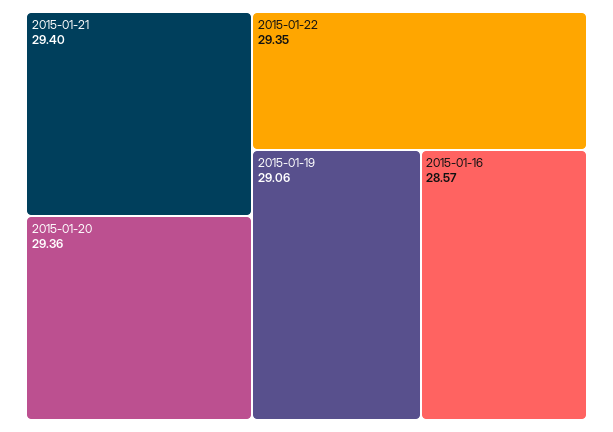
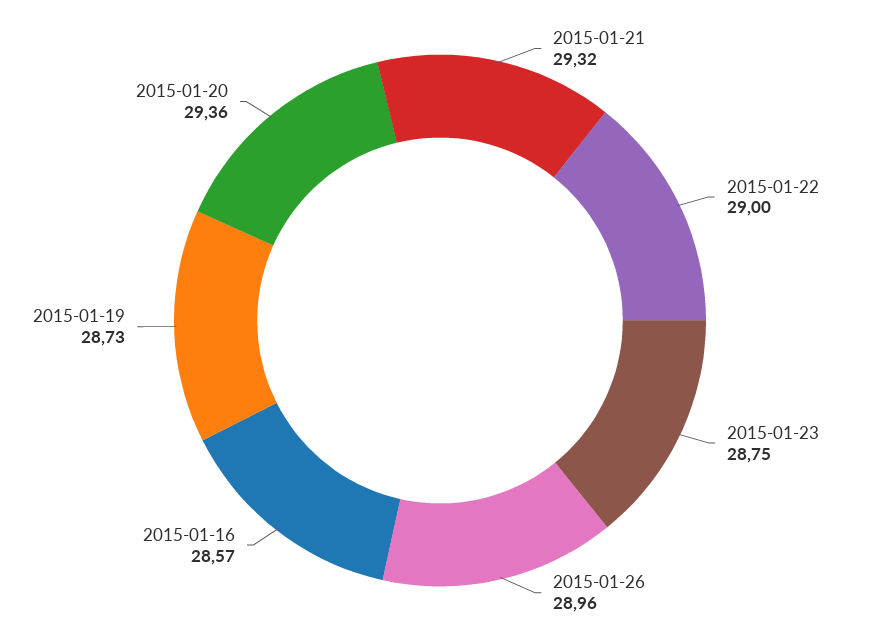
2015-01-21: 29.4 -> 29.32
2015-01-22: 29.35 -> 29
2015-01-19: 29.06 -> 28.73
2015-01-23: none -> 28.75
2015-01-26: none -> 28.96

